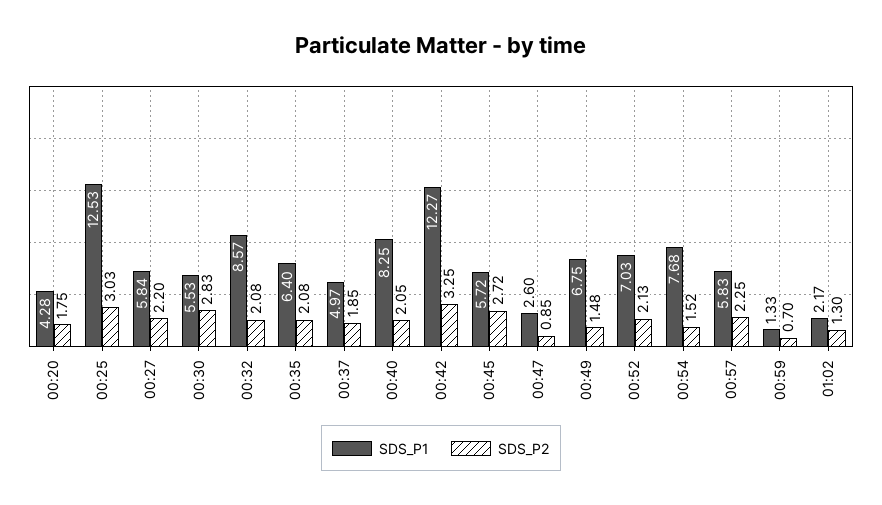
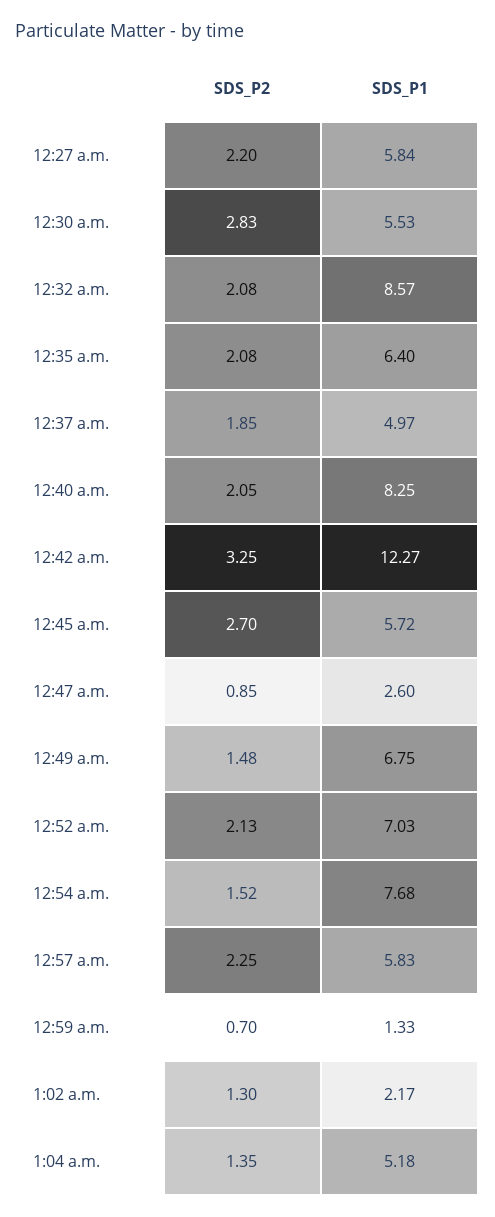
SDS_P1, 00:20: 4.28 -> none
SDS_P2, 00:20: 1.75 -> none
SDS_P1, 00:25: 12.53 -> none
SDS_P2, 00:25: 3.03 -> none
SDS_P2, 00:45: 2.72 -> 2.7
SDS_P2, 1:04 a.m.: none -> 1.35
SDS_P1, 1:04 a.m.: none -> 5.18

